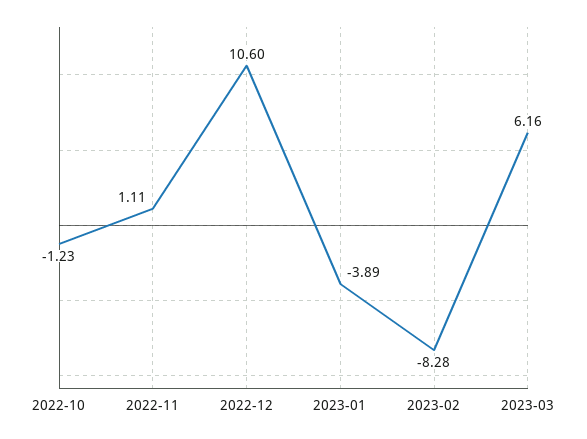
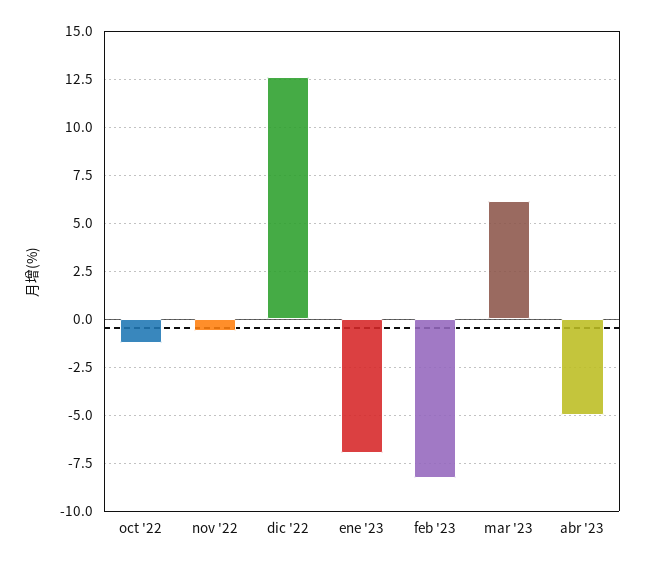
2022-11: 1.11 -> -0.5
2022-12: 10.6 -> 12.5
2023-01: -3.89 -> -7
abr '23: none -> -5

